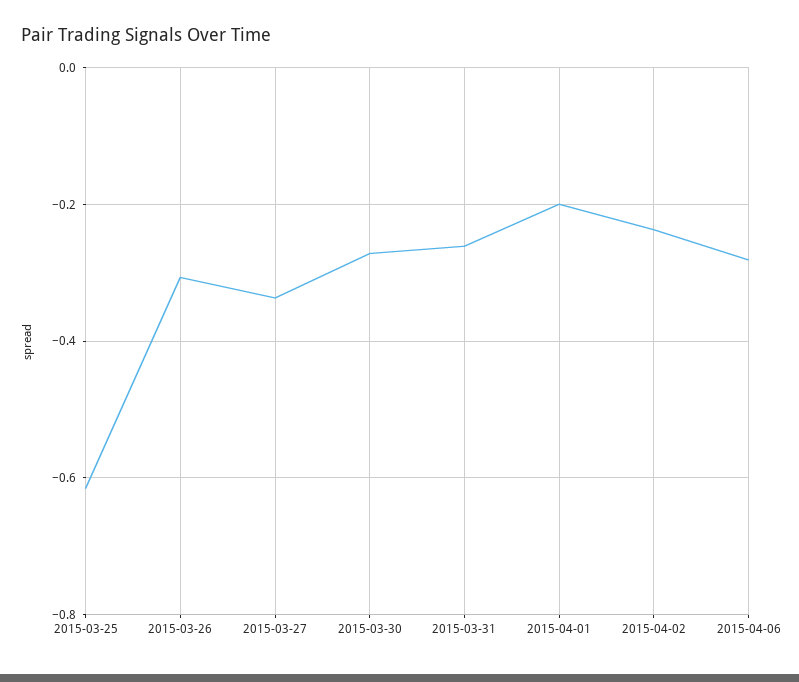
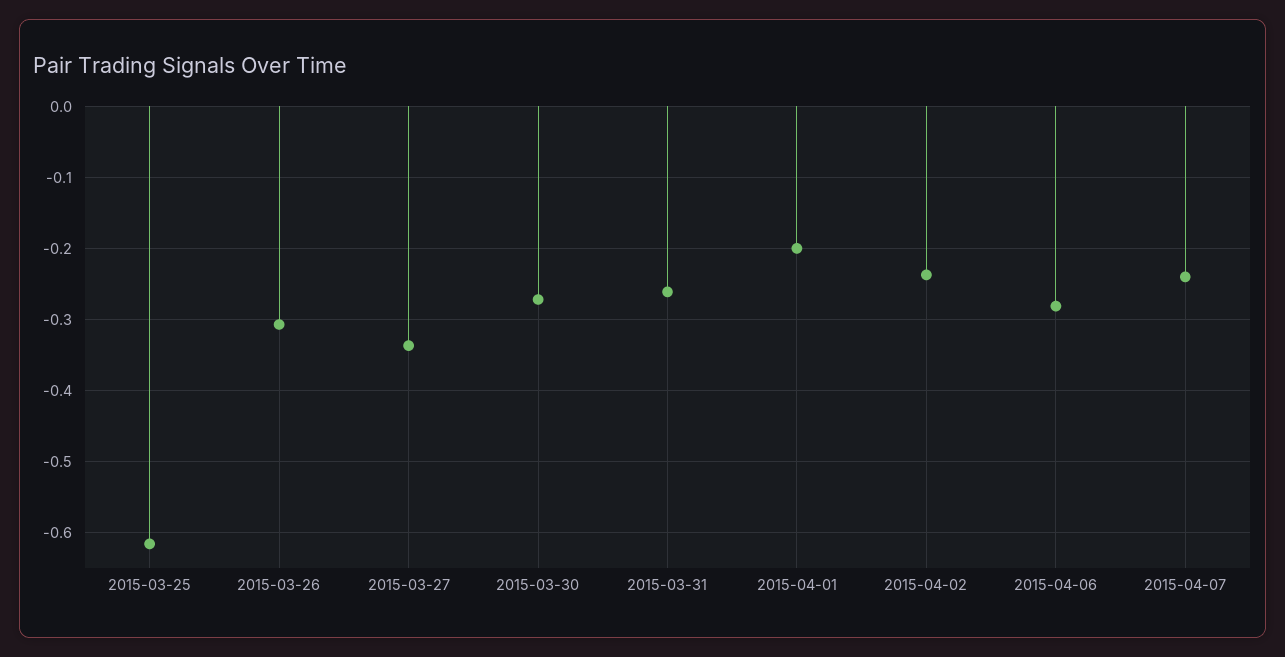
2015-04-07: none -> -0.24

